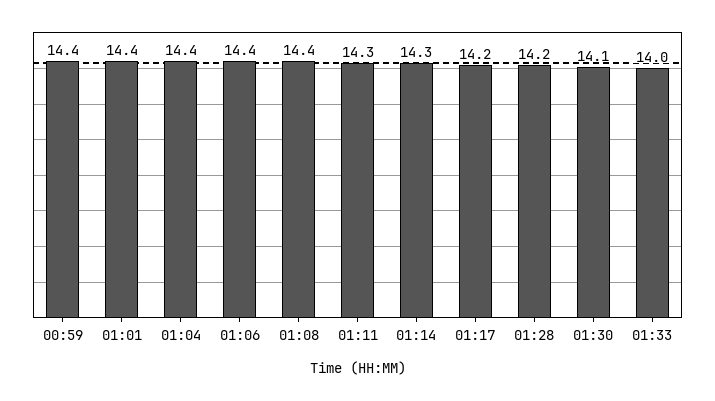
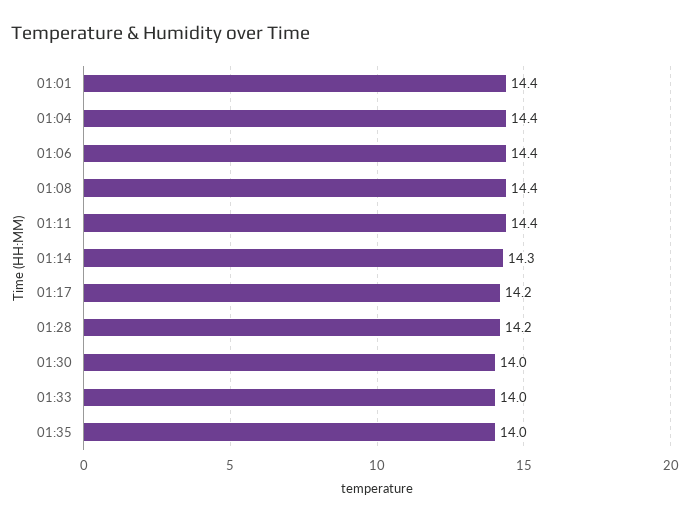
00:59: 14.4 -> none
01:11: 14.3 -> 14.4
01:30: 14.1 -> 14
01:35: none -> 14

